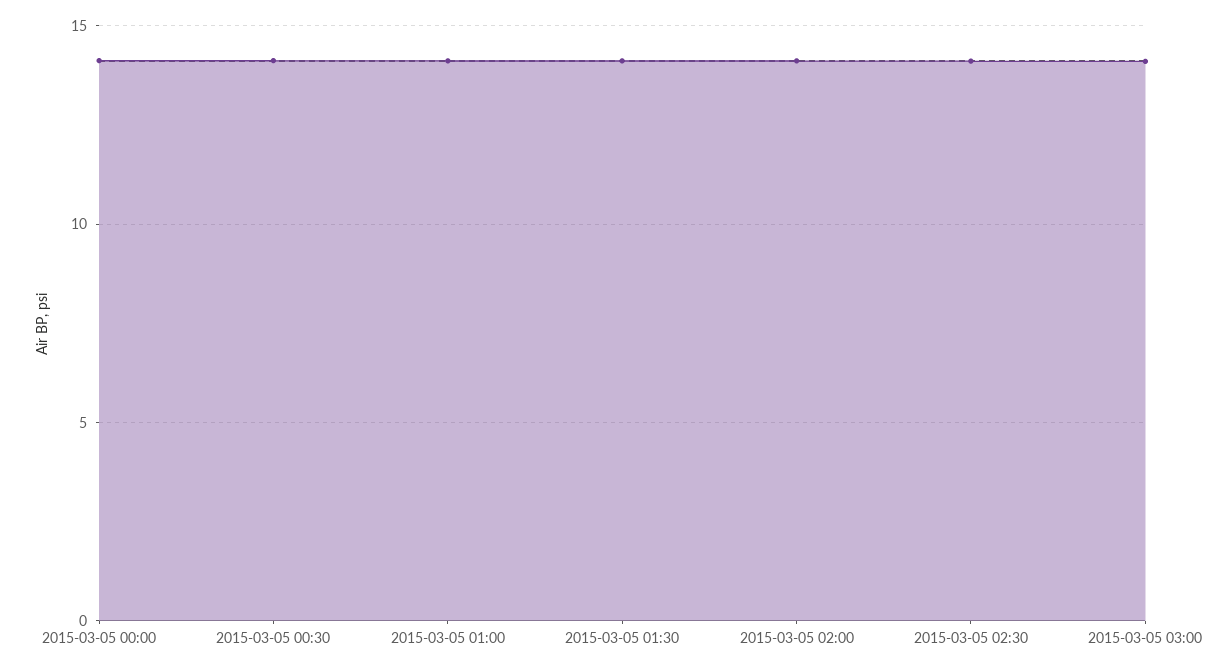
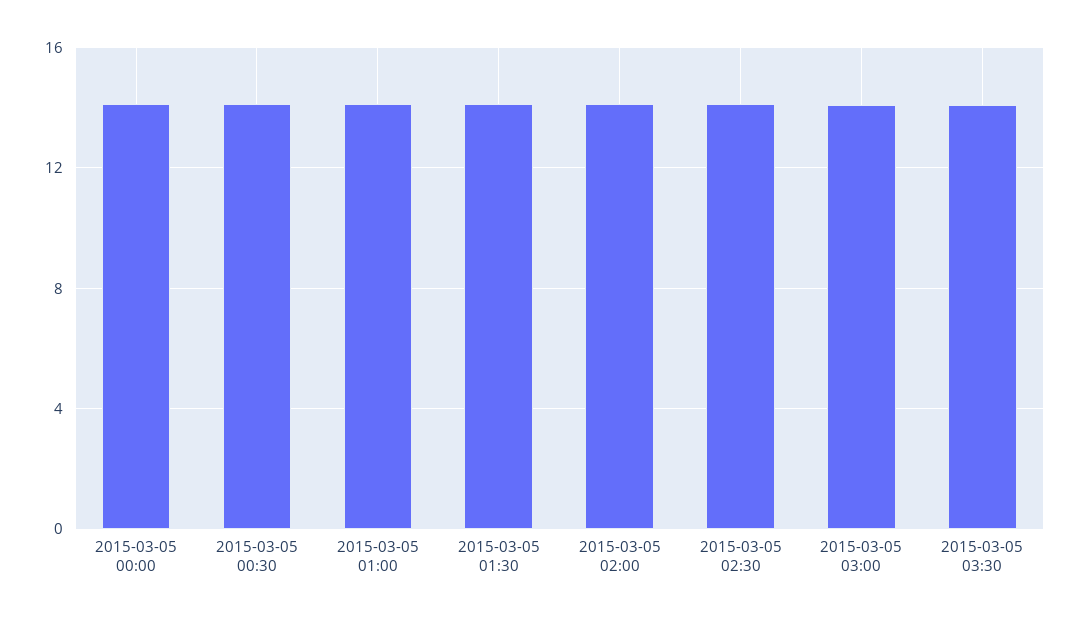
2015-03-05 03:30: none -> 14

